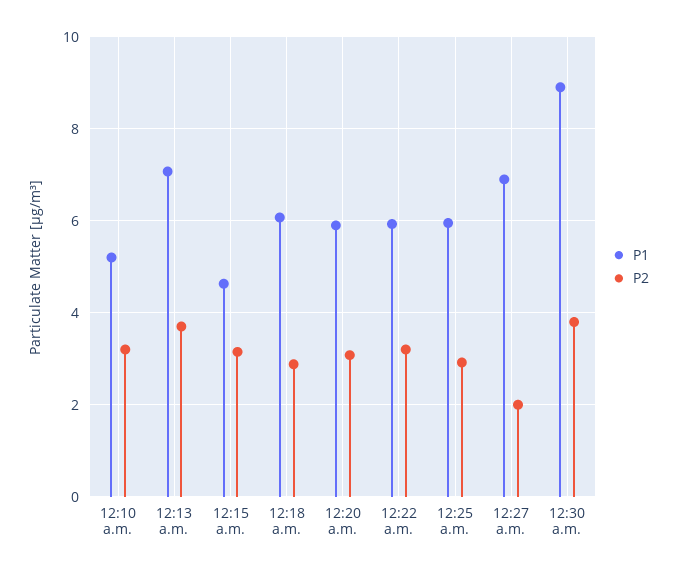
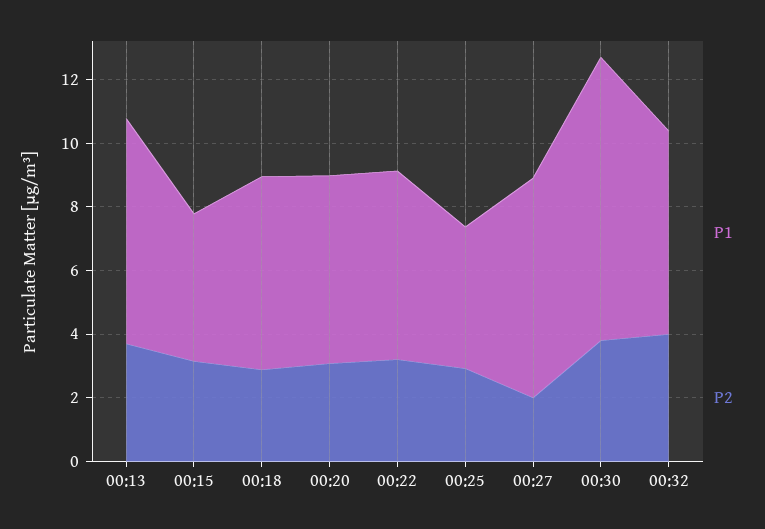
P1, 12:10 a.m.: 5.2 -> none
P2, 12:10 a.m.: 3.2 -> none
P1, 12:25 a.m.: 6 -> 4.5
P1, 00:32: none -> 6.5
P2, 00:32: none -> 4

